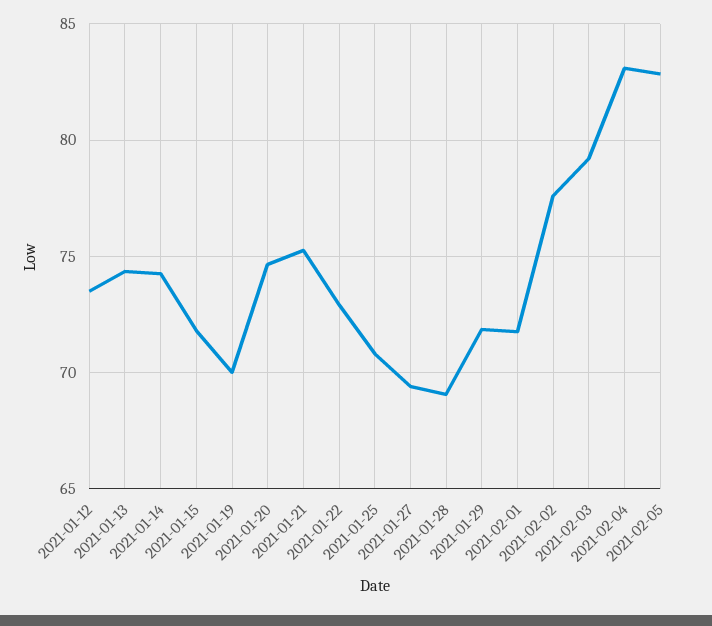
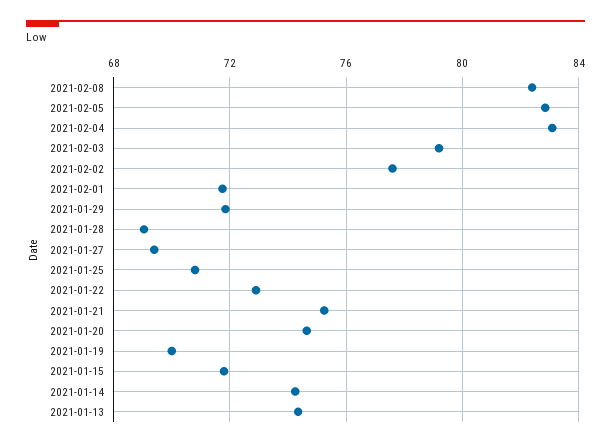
2021-01-12: 73.5 -> none
2021-02-08: none -> 82.5

